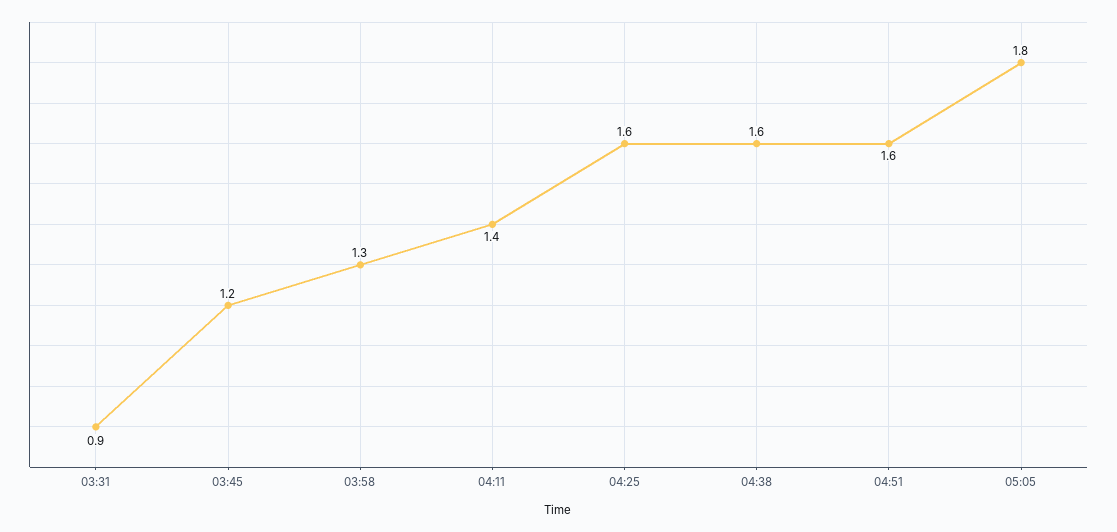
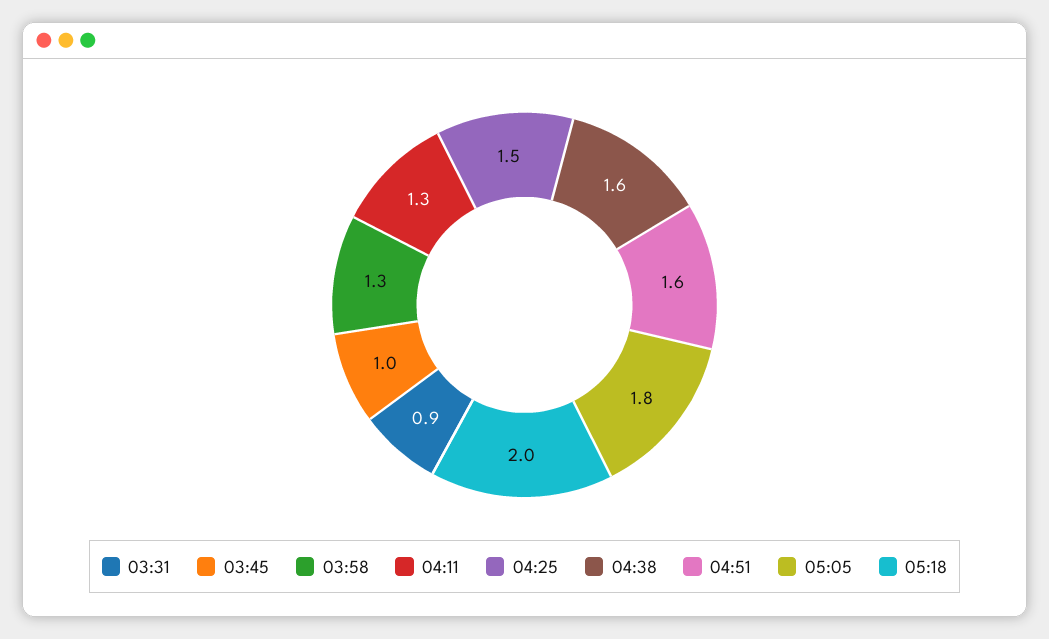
03:45: 1.2 -> 1
04:11: 1.4 -> 1.3
04:25: 1.6 -> 1.5
05:18: none -> 2

